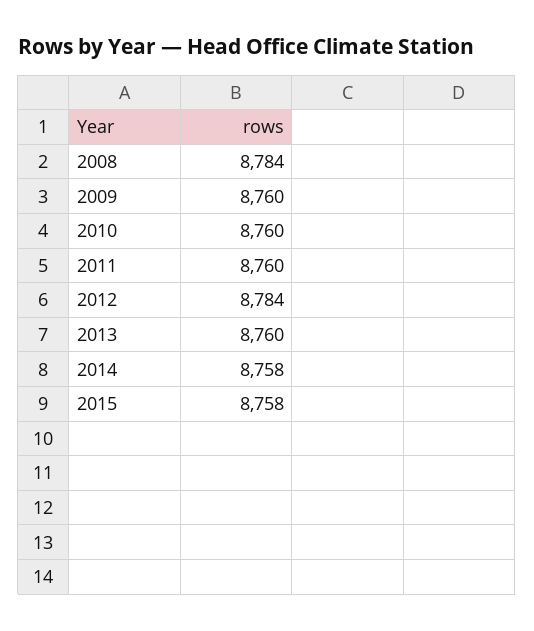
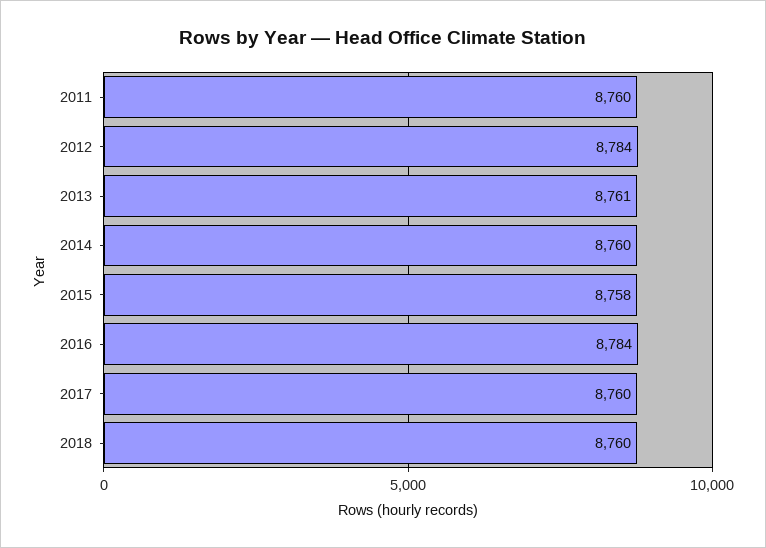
2008: 8784 -> none
2009: 8760 -> none
2010: 8760 -> none
2013: 8760 -> 8761
2014: 8758 -> 8760
2016: none -> 8784
2017: none -> 8760
2018: none -> 8760

